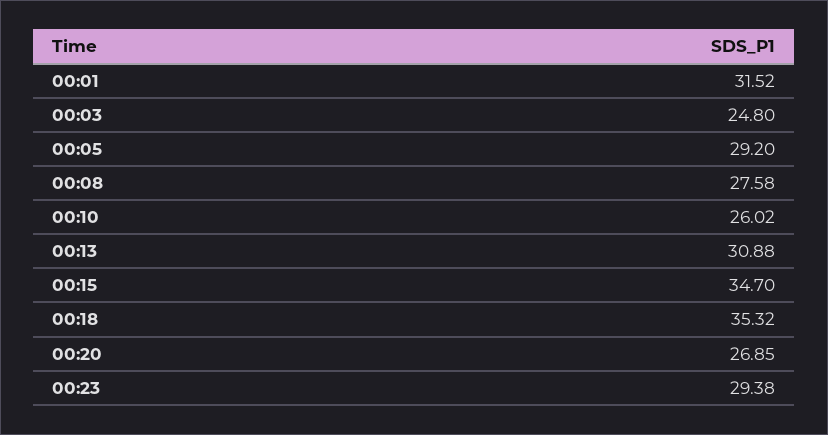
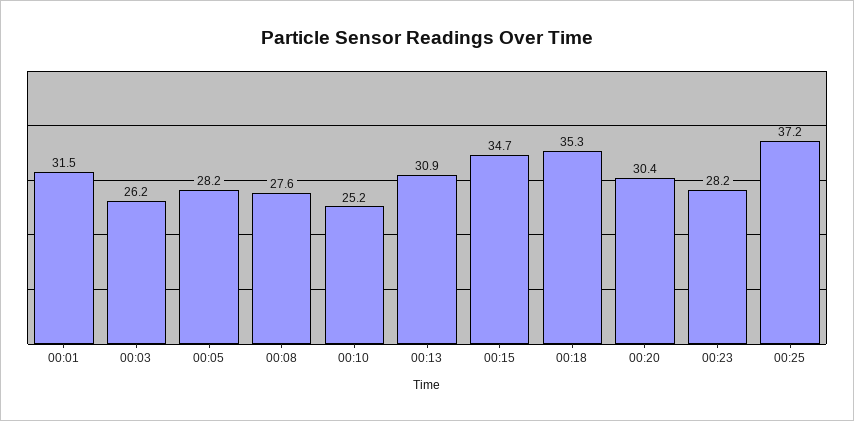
00:03: 24.8 -> 26.2
00:05: 29.2 -> 28.2
00:10: 26.02 -> 25.2
00:20: 26.85 -> 30.4
00:23: 29.38 -> 28.2
00:25: none -> 37.2

